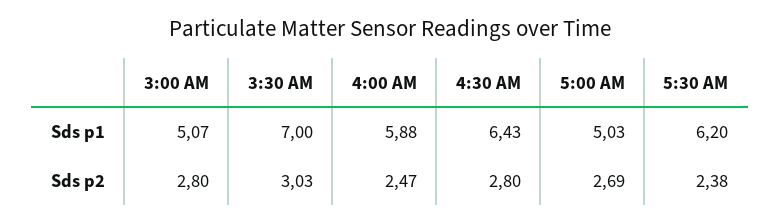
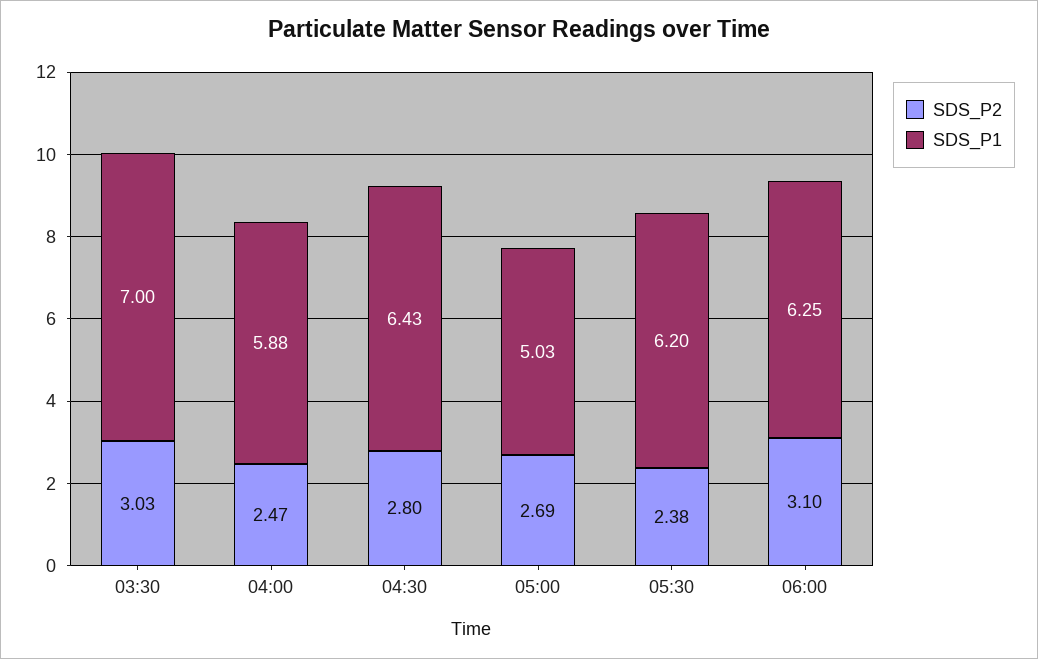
Sds p1, 3:00 AM: 5.07 -> none
Sds p2, 3:00 AM: 2.8 -> none
Sds p2, 06:00: none -> 3.1
Sds p1, 06:00: none -> 6.25

